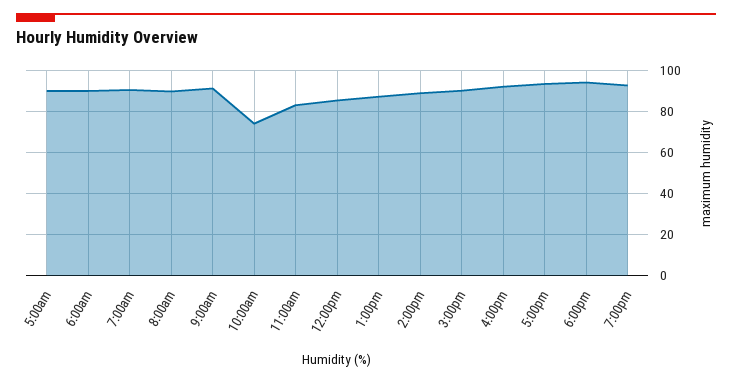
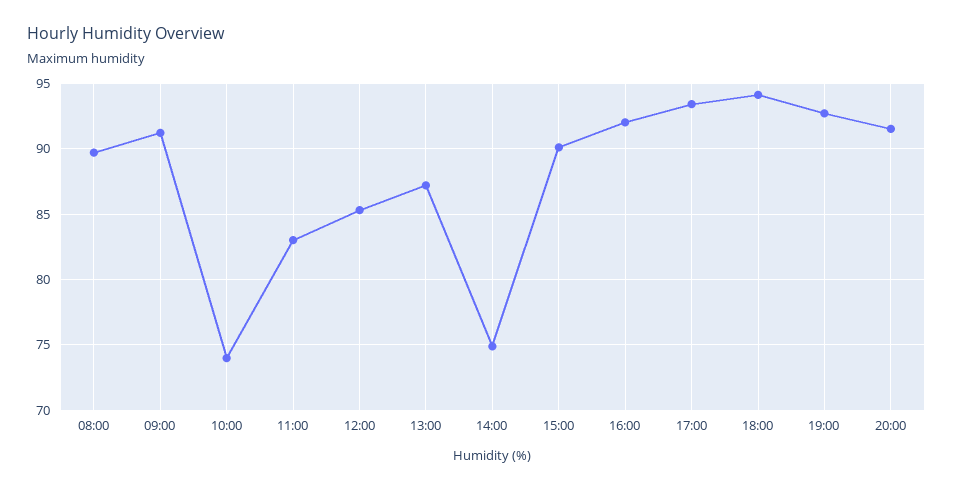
5:00am: 90 -> none
6:00am: 90 -> none
7:00am: 90 -> none
2:00pm: 90 -> 75
20:00: none -> 91.5

